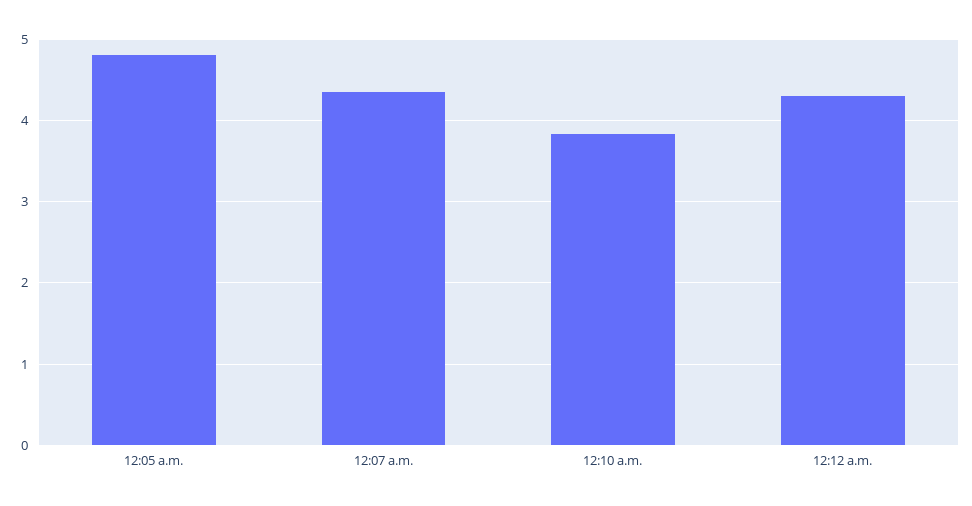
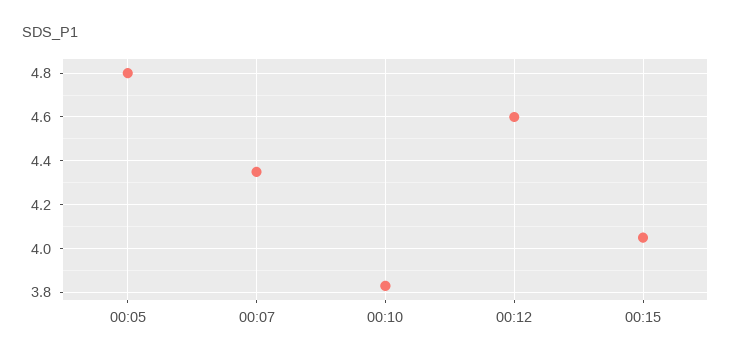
12:12 a.m.: 4.3 -> 4.6
00:15: none -> 4.05

